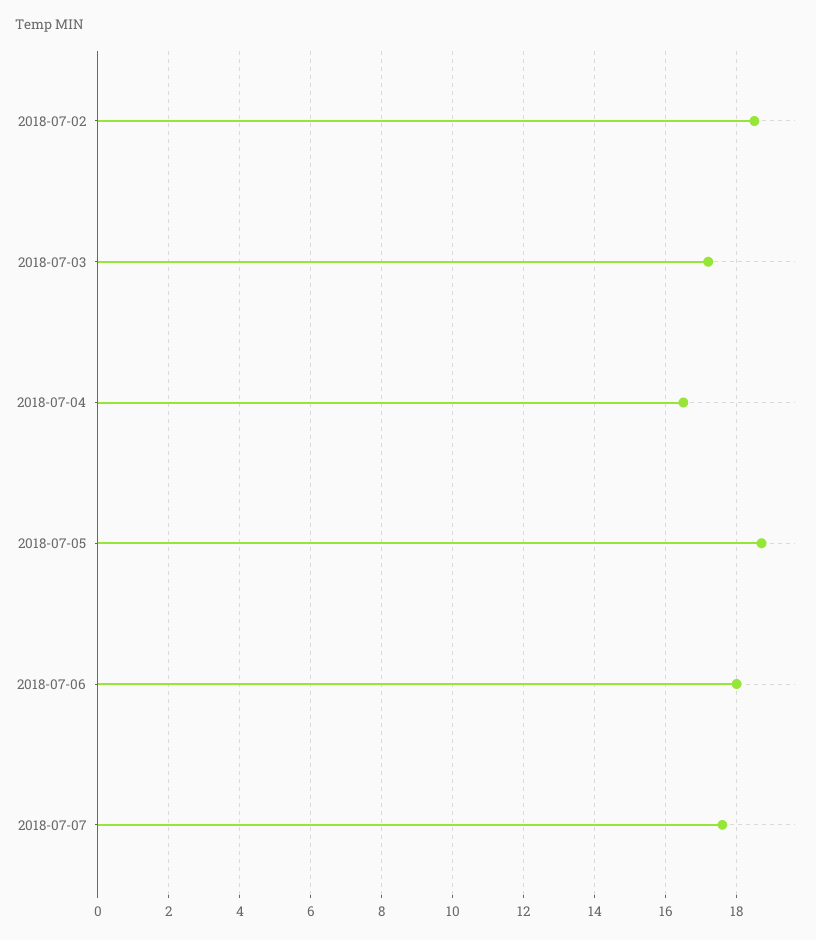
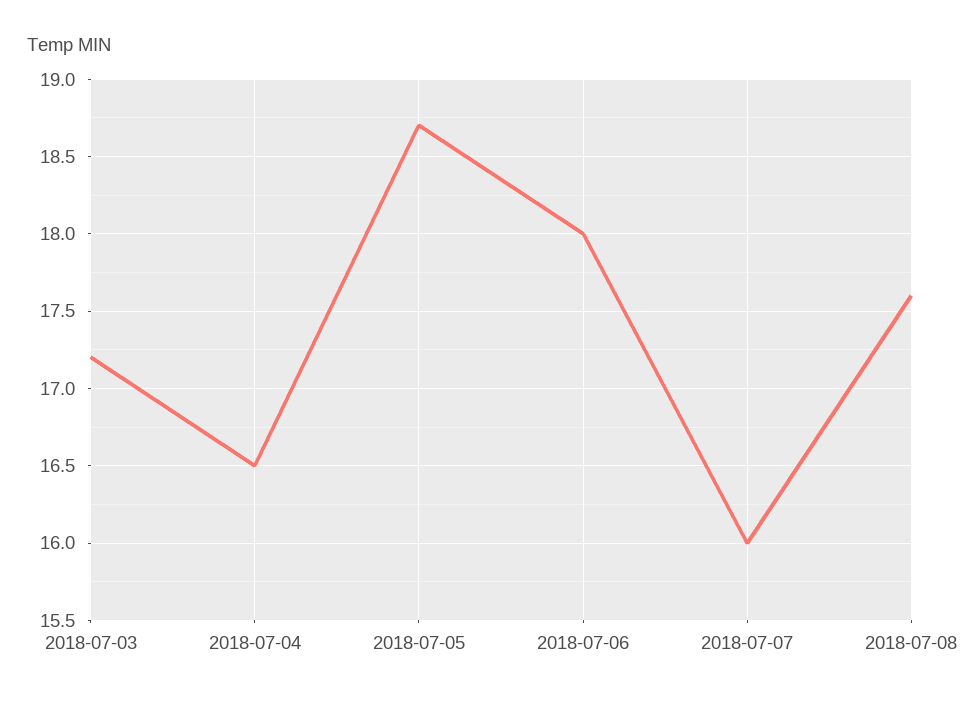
2018-07-02: 18.5 -> none
2018-07-07: 17.5 -> 16
2018-07-08: none -> 17.6

